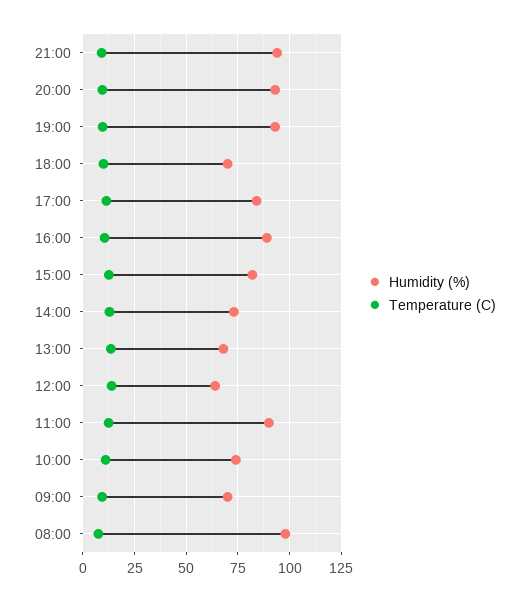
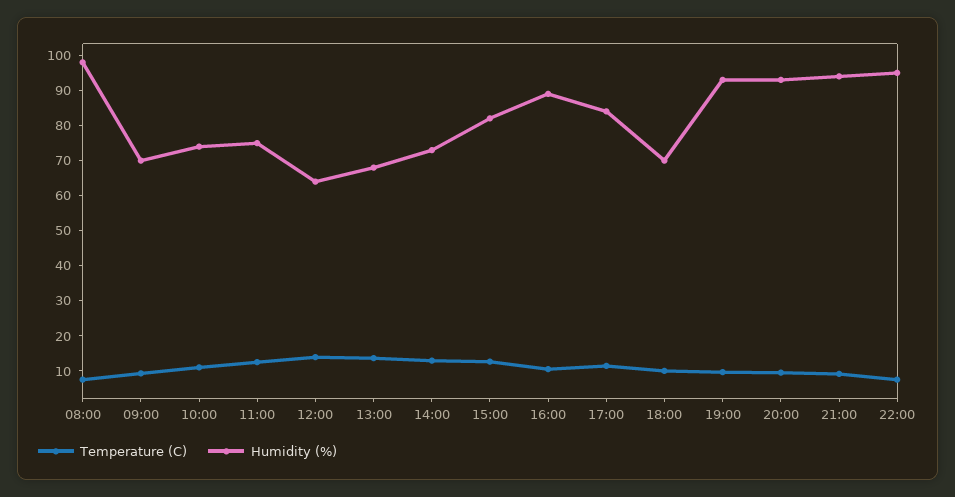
Humidity (%), 11:00: 90 -> 75
Temperature (C), 22:00: none -> 7.5
Humidity (%), 22:00: none -> 95

